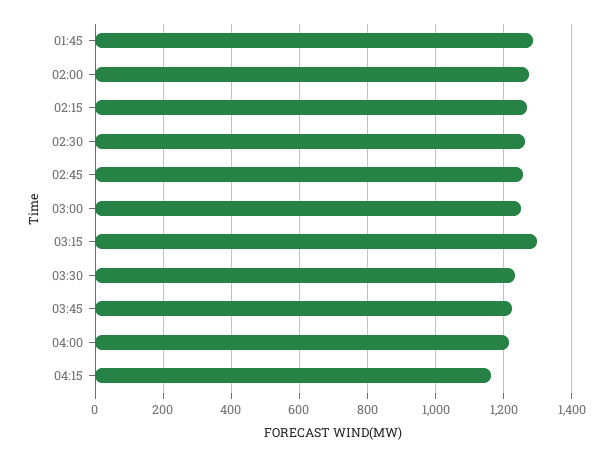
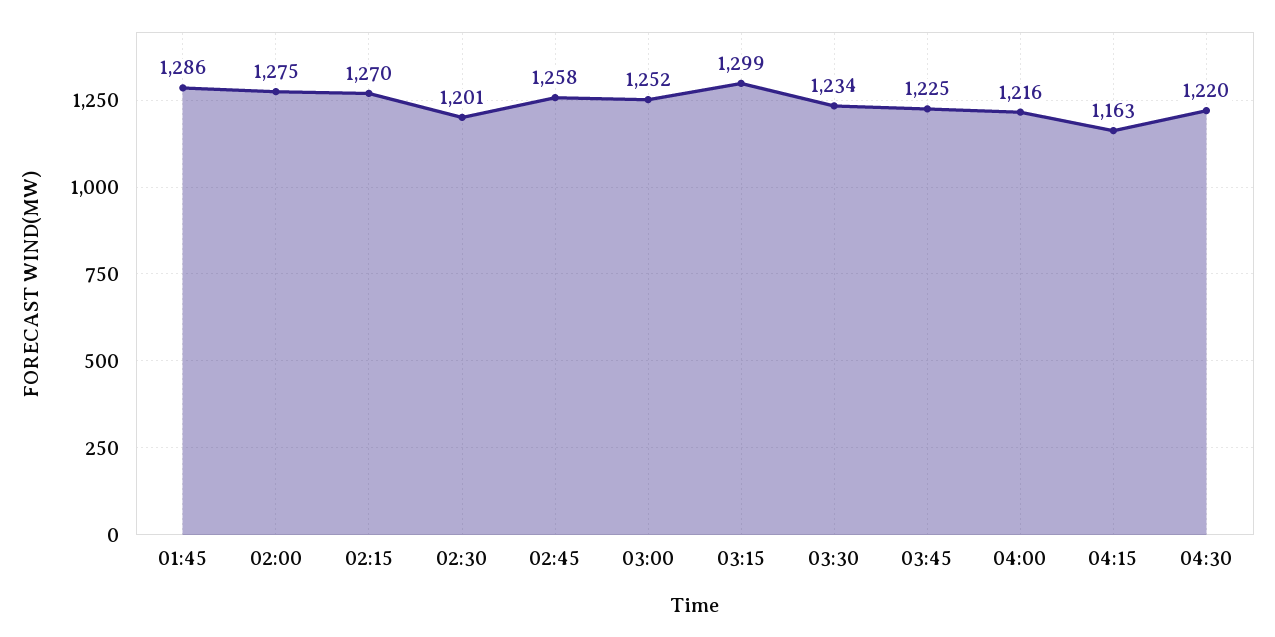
02:30: 1260 -> 1201
04:30: none -> 1220

